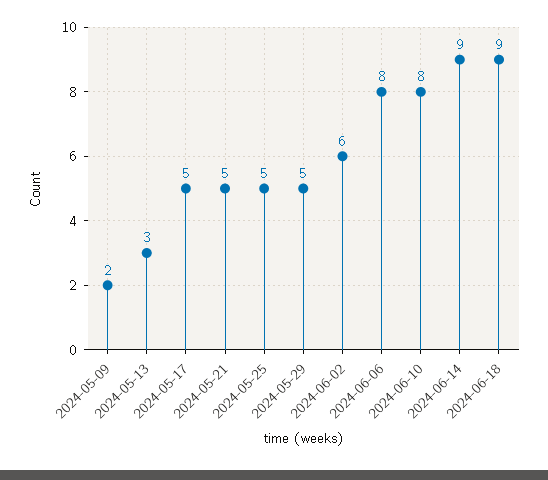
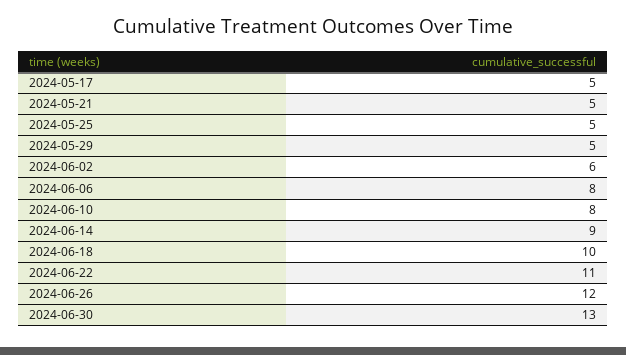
2024-05-09: 2 -> none
2024-05-13: 3 -> none
2024-06-18: 9 -> 10
2024-06-22: none -> 11
2024-06-26: none -> 12
2024-06-30: none -> 13

